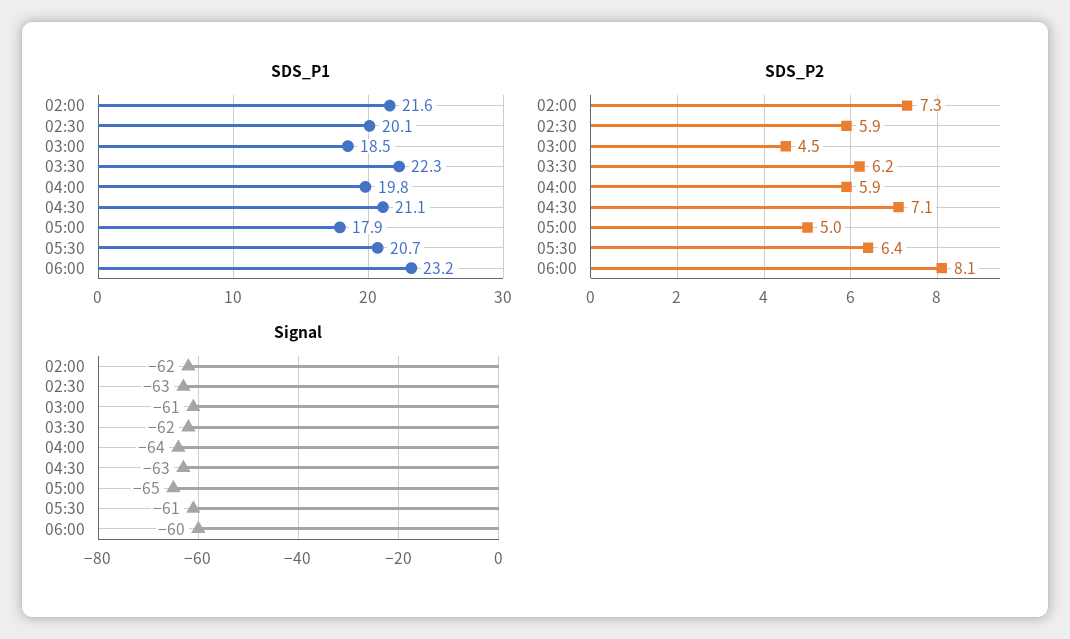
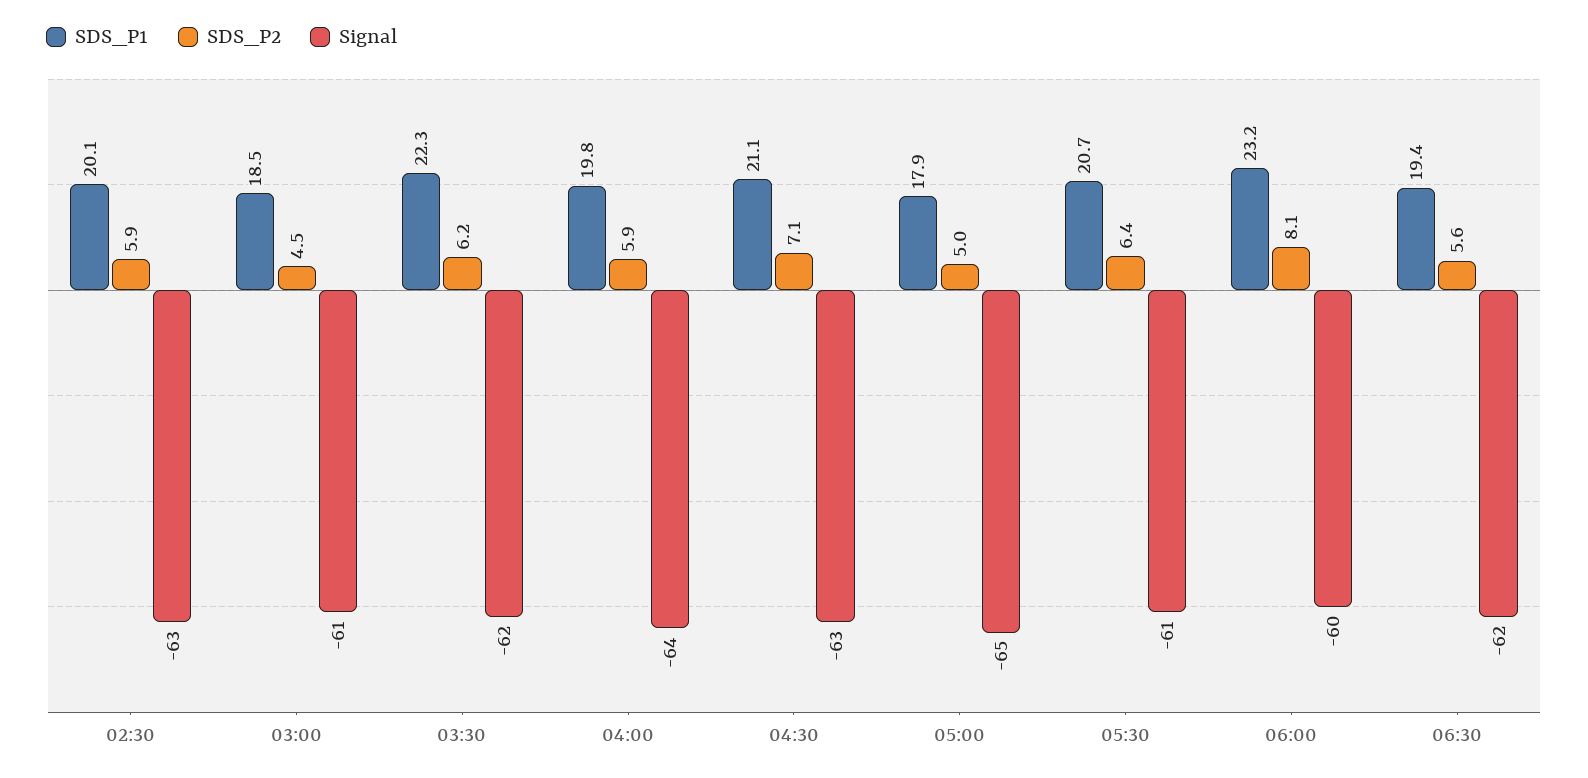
SDS_P1, 02:00: 21.6 -> none
SDS_P2, 02:00: 7.3 -> none
Signal, 02:00: -62 -> none
SDS_P1, 06:30: none -> 19.4
SDS_P2, 06:30: none -> 5.6
Signal, 06:30: none -> -62

